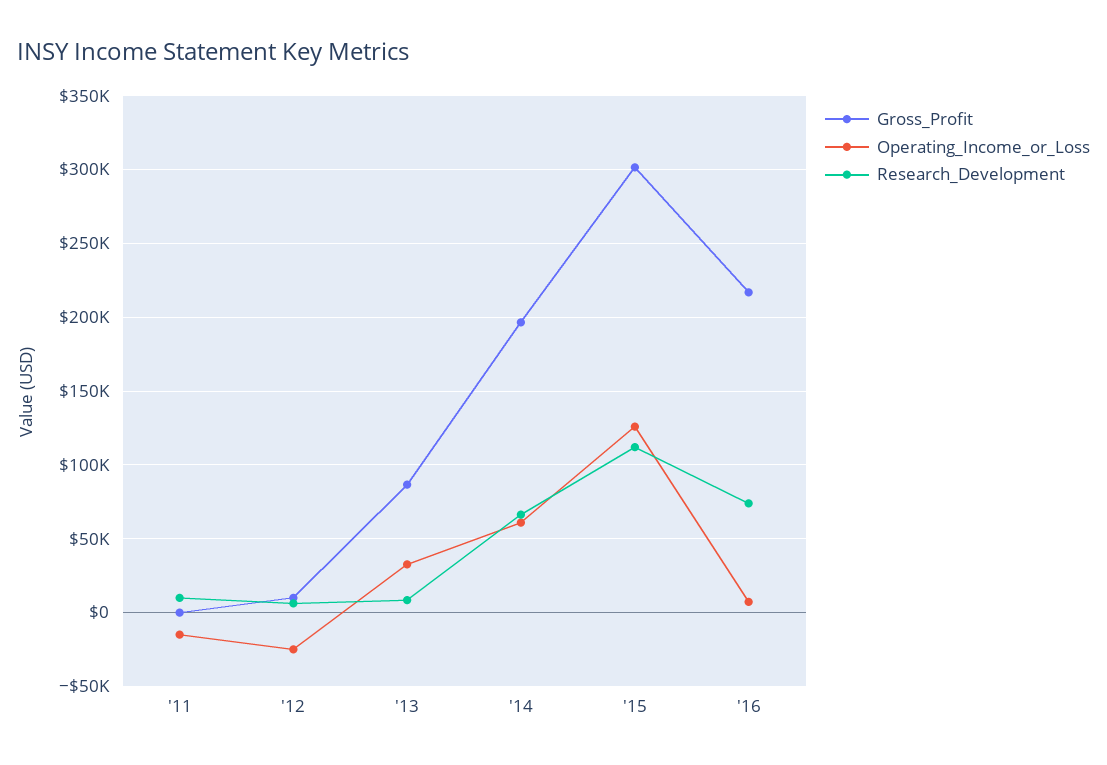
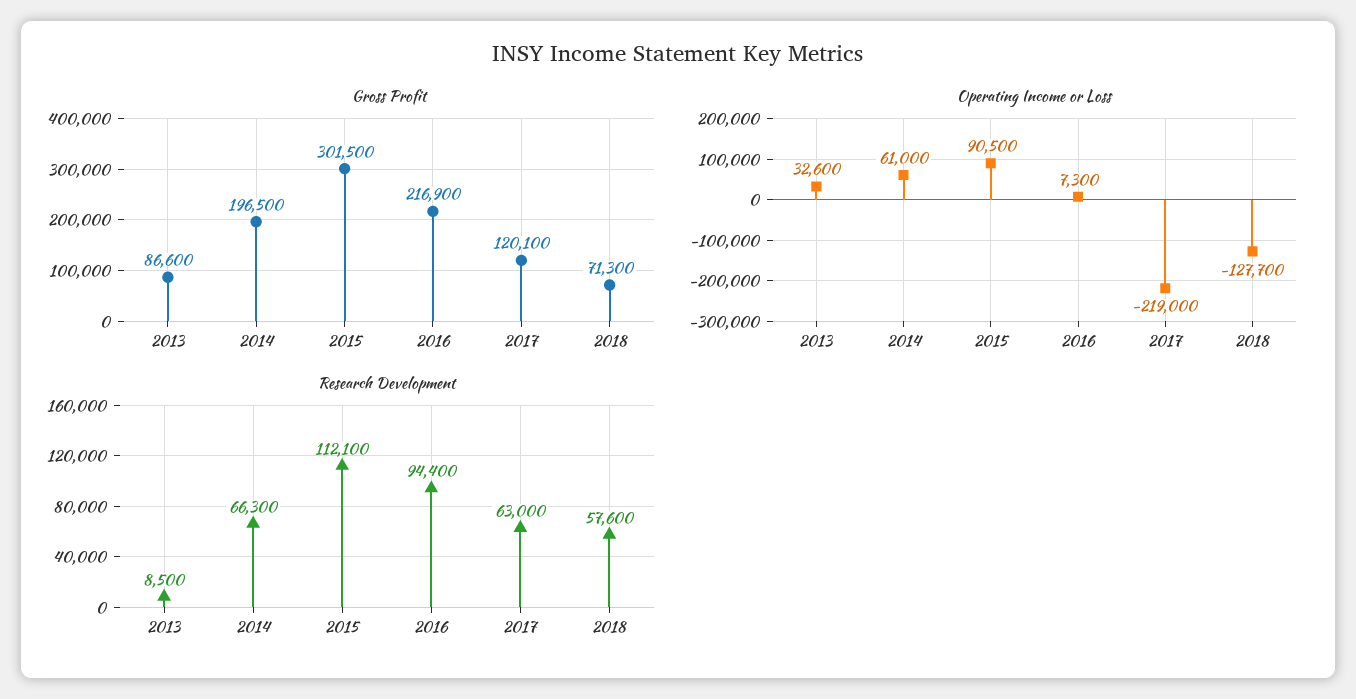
Gross_Profit, '11: 0 -> none
Operating_Income_or_Loss, '11: -15000 -> none
Research_Development, '11: 10000 -> none
Gross_Profit, '12: 10000 -> none
Operating_Income_or_Loss, '12: -25000 -> none
Research_Development, '12: 5000 -> none
Operating_Income_or_Loss, '15: 125000 -> 90500
Research_Development, '16: 75000 -> 94400
Gross_Profit, 2017: none -> 120100
Gross_Profit, 2018: none -> 71300
Operating_Income_or_Loss, 2017: none -> -219000
Operating_Income_or_Loss, 2018: none -> -127700
Research_Development, 2017: none -> 63000
Research_Development, 2018: none -> 57600

